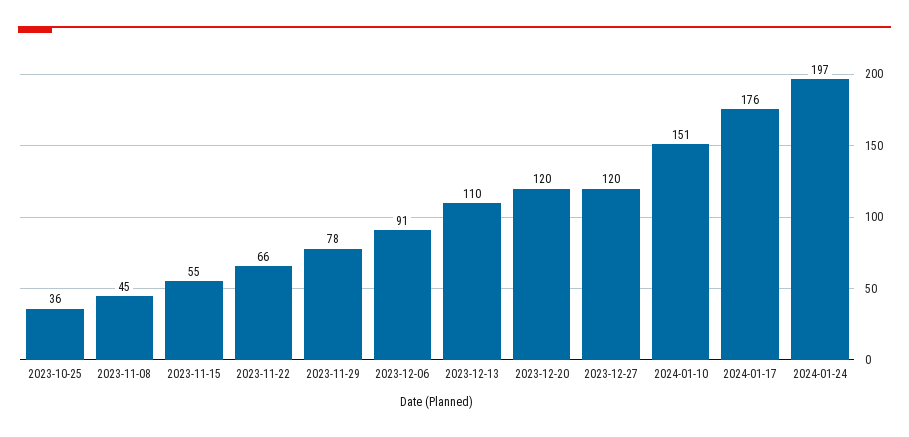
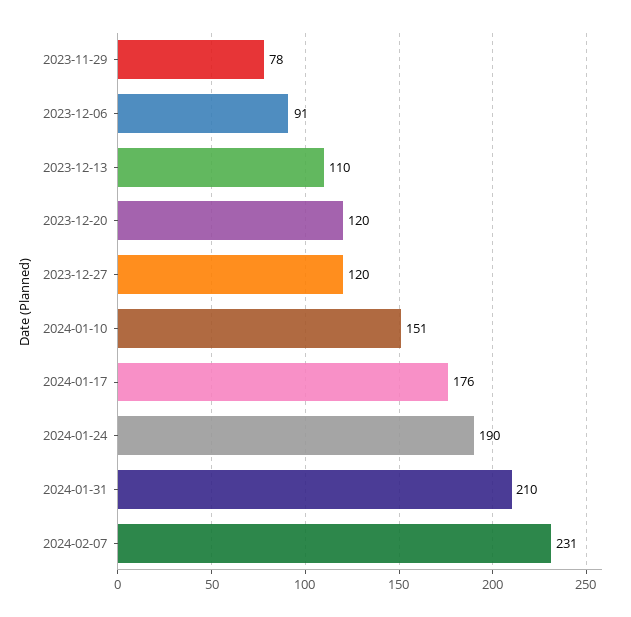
2023-10-25: 36 -> none
2023-11-08: 45 -> none
2023-11-15: 55 -> none
2023-11-22: 66 -> none
2024-01-24: 197 -> 190
2024-01-31: none -> 210
2024-02-07: none -> 231

